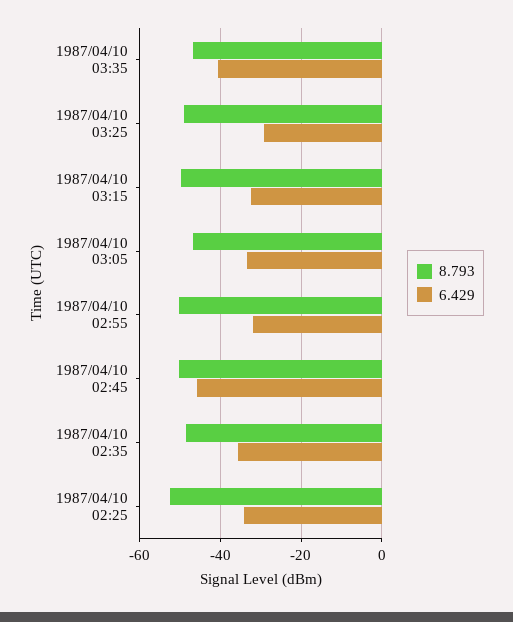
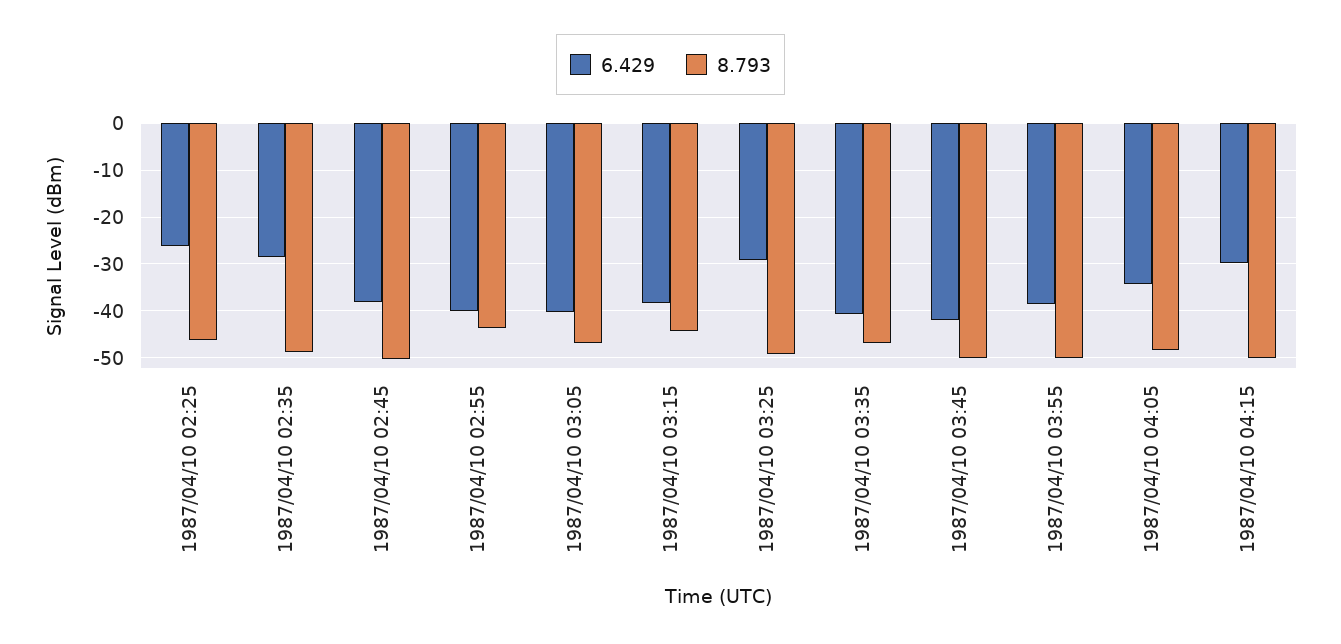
8.793, 1987/04/10 03:15: -50 -> -44
6.429, 1987/04/10 03:15: -32 -> -38
6.429, 1987/04/10 03:05: -34 -> -40
8.793, 1987/04/10 02:55: -50 -> -44
6.429, 1987/04/10 02:55: -32 -> -40
6.429, 1987/04/10 02:45: -46 -> -38
6.429, 1987/04/10 02:35: -36 -> -28
8.793, 1987/04/10 02:25: -52 -> -46
6.429, 1987/04/10 02:25: -34 -> -26
6.429, 1987/04/10 03:45: none -> -42
8.793, 1987/04/10 03:45: none -> -50
6.429, 1987/04/10 03:55: none -> -38
8.793, 1987/04/10 03:55: none -> -50
6.429, 1987/04/10 04:05: none -> -34
8.793, 1987/04/10 04:05: none -> -48
6.429, 1987/04/10 04:15: none -> -30
8.793, 1987/04/10 04:15: none -> -50

